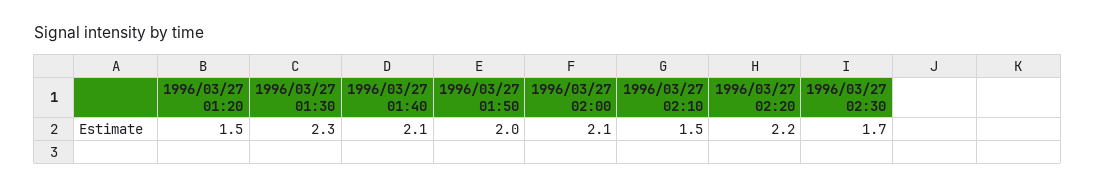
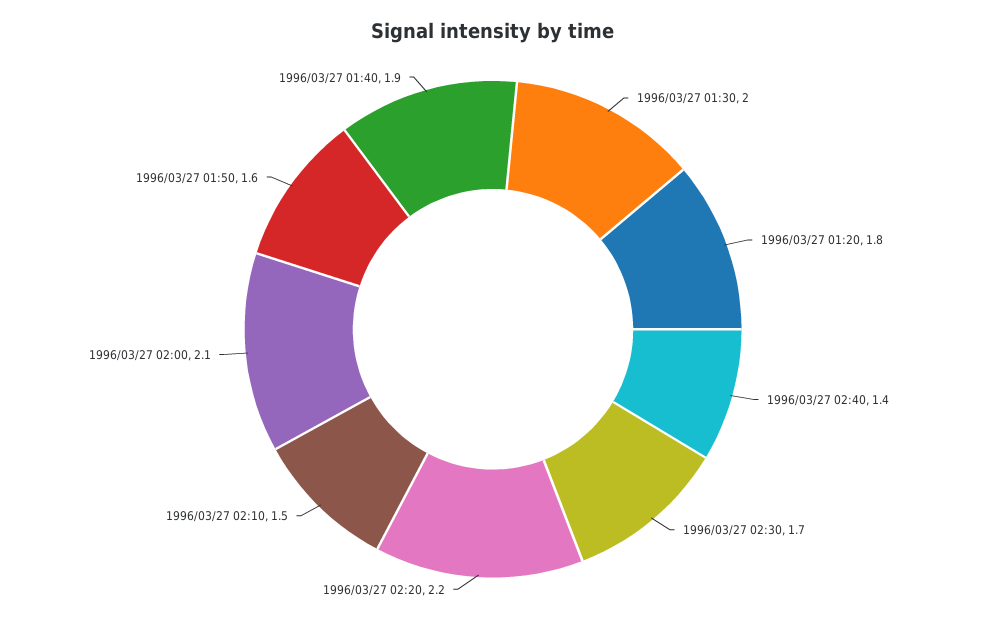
1996/03/27 01:20: 1.5 -> 1.8
1996/03/27 01:30: 2.3 -> 2
1996/03/27 01:40: 2.1 -> 1.9
1996/03/27 01:50: 2 -> 1.6
1996/03/27 02:40: none -> 1.4

